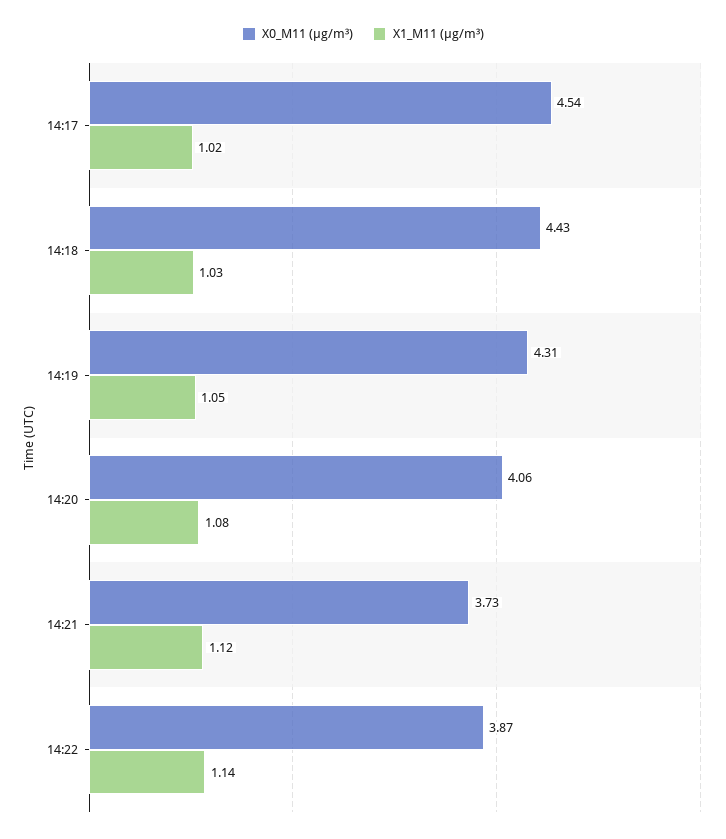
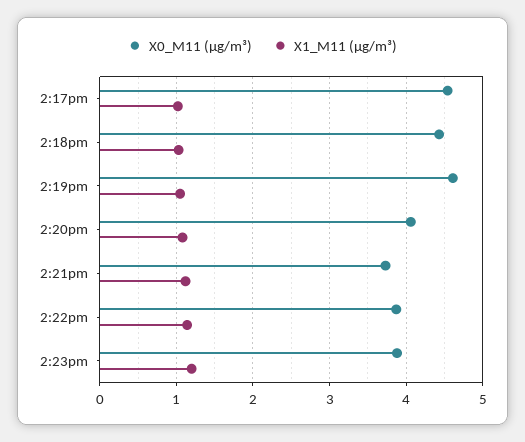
X0_M11 (μg/m³), 14:19: 4.31 -> 4.6
X0_M11 (μg/m³), 2:23pm: none -> 3.9
X1_M11 (μg/m³), 2:23pm: none -> 1.2

